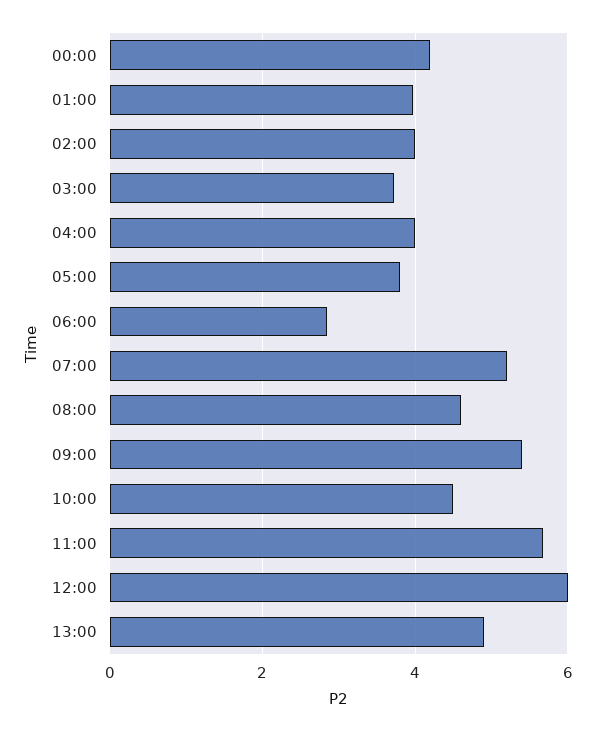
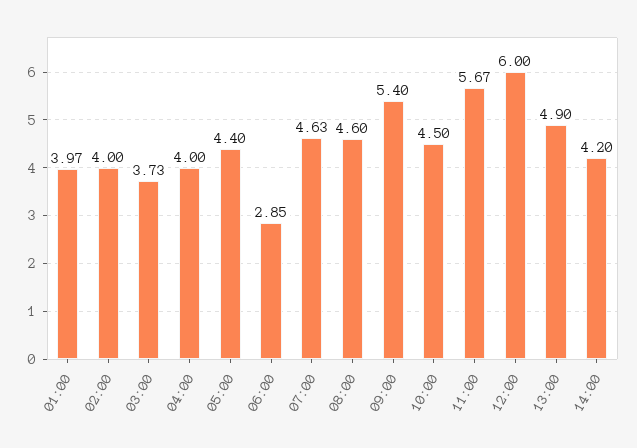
00:00: 4.2 -> none
05:00: 3.8 -> 4.4
07:00: 5.2 -> 4.63
14:00: none -> 4.2

